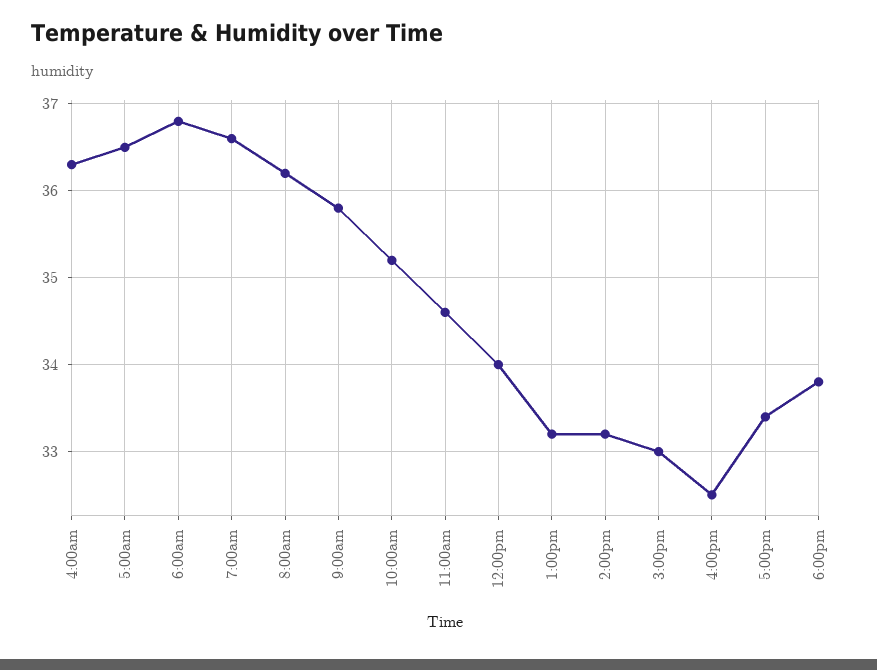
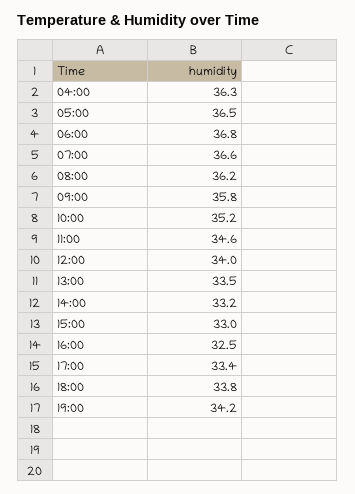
1:00pm: 33.2 -> 33.5
19:00: none -> 34.2

